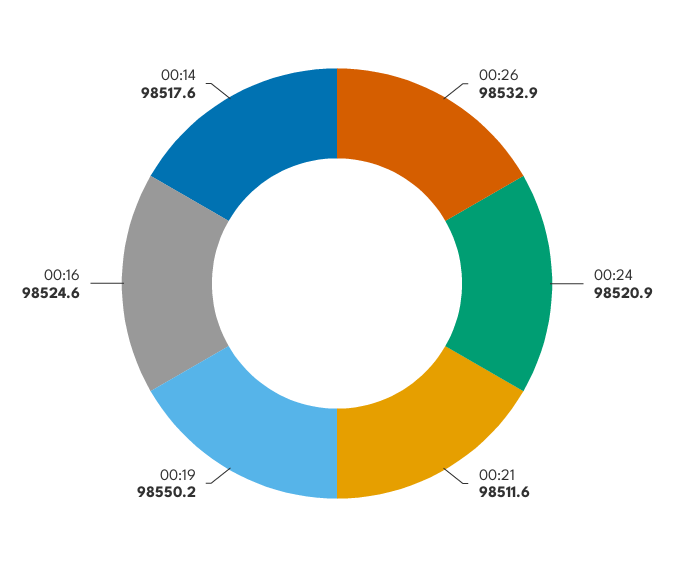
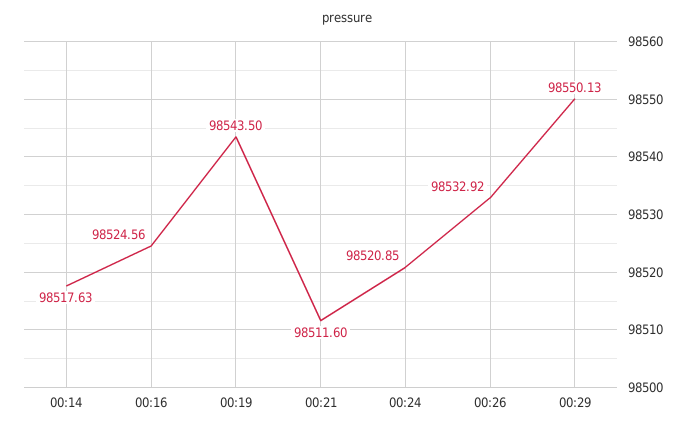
00:19: 98550.2 -> 98543.5
00:29: none -> 98550.13

